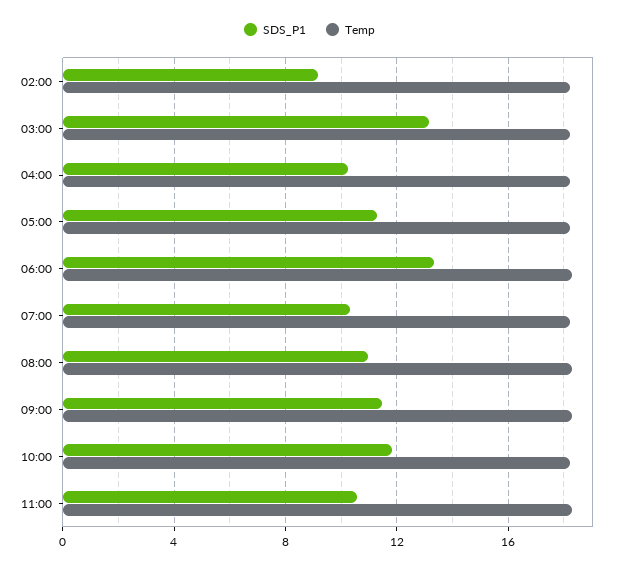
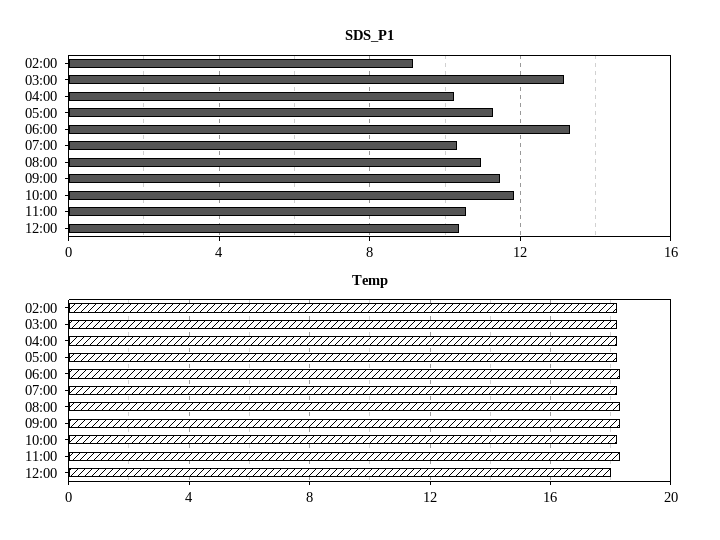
SDS_P1, 12:00: none -> 10.5
Temp, 12:00: none -> 18

